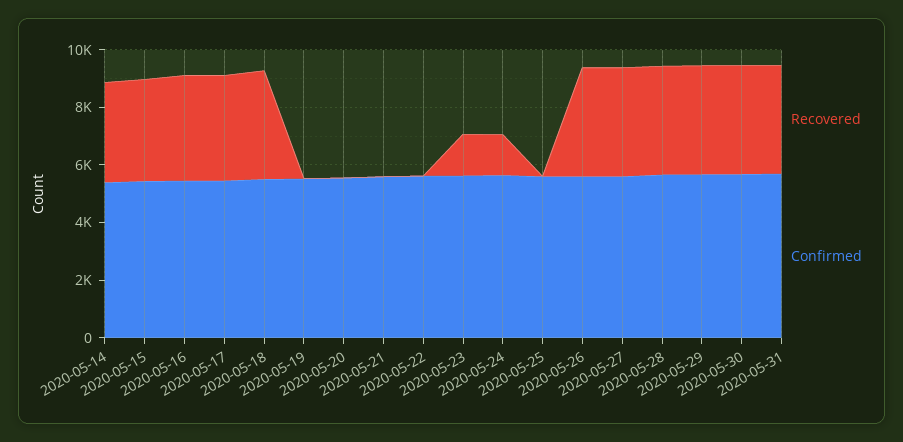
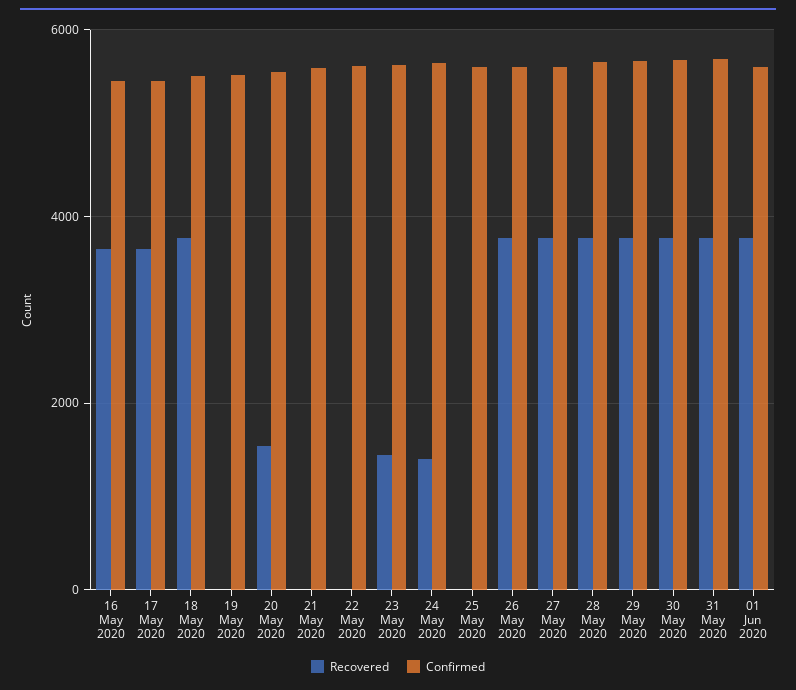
Recovered, 2020-05-14: 3500 -> none
Confirmed, 2020-05-14: 5500 -> none
Recovered, 2020-05-15: 3500 -> none
Confirmed, 2020-05-15: 5500 -> none
Recovered, 2020-05-20: 0 -> 1600
Recovered, 01 Jun 2020: none -> 3800
Confirmed, 01 Jun 2020: none -> 5600

